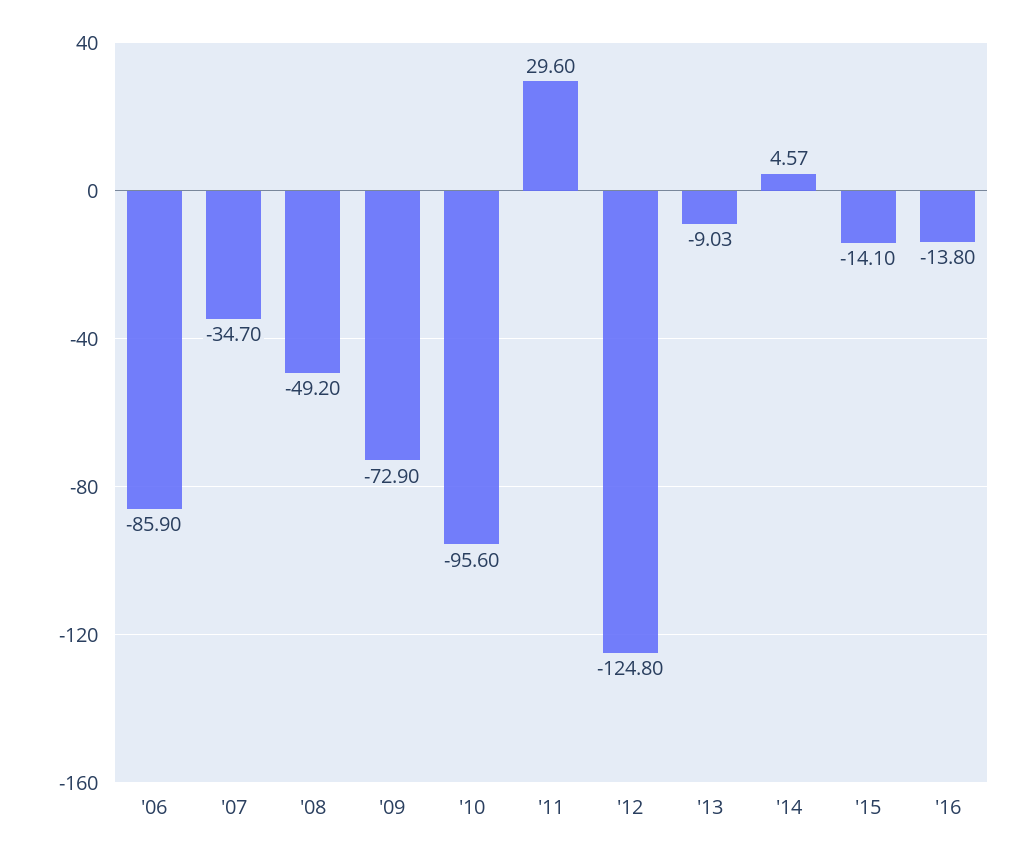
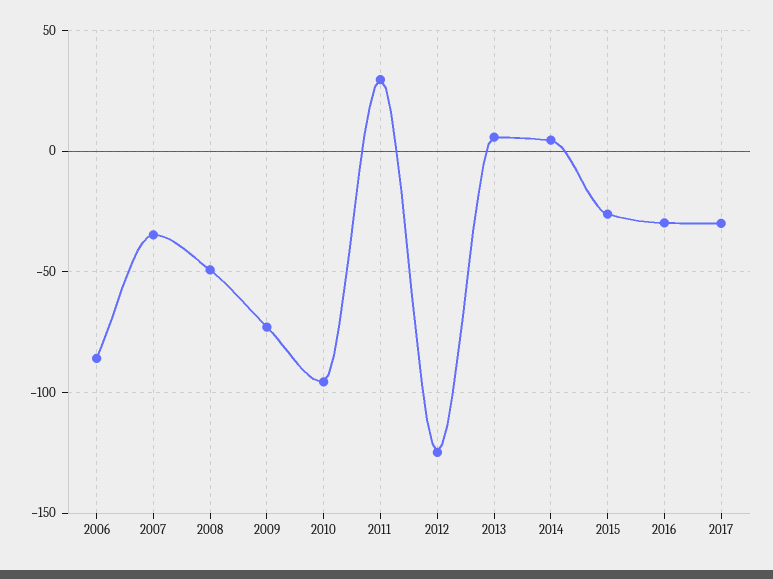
'13: -9.03 -> 5
'15: -14.1 -> -25
'16: -13.8 -> -30
2017: none -> -30

